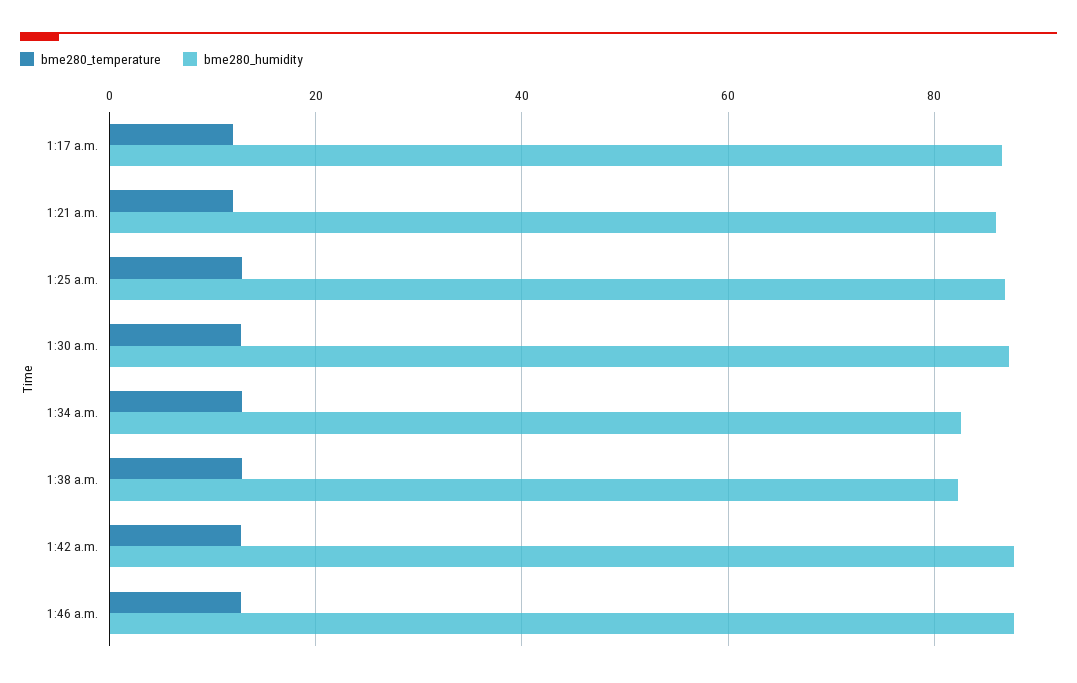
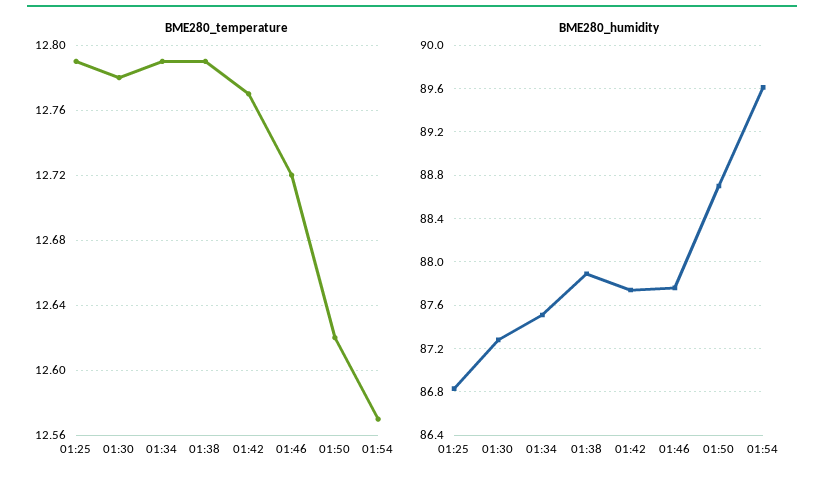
bme280_temperature, 1:17 a.m.: 12 -> none
bme280_humidity, 1:17 a.m.: 86 -> none
bme280_temperature, 1:21 a.m.: 12 -> none
bme280_humidity, 1:21 a.m.: 86 -> none
bme280_humidity, 1:34 a.m.: 82 -> 87.5
bme280_humidity, 1:38 a.m.: 82 -> 87.9
bme280_temperature, 01:50: none -> 12.62
bme280_temperature, 01:54: none -> 12.57
bme280_humidity, 01:50: none -> 88.7
bme280_humidity, 01:54: none -> 89.6

